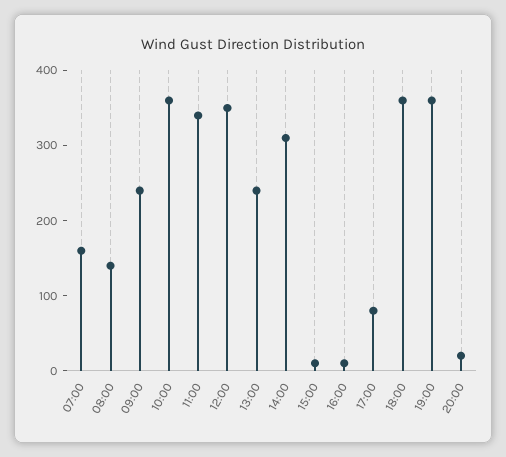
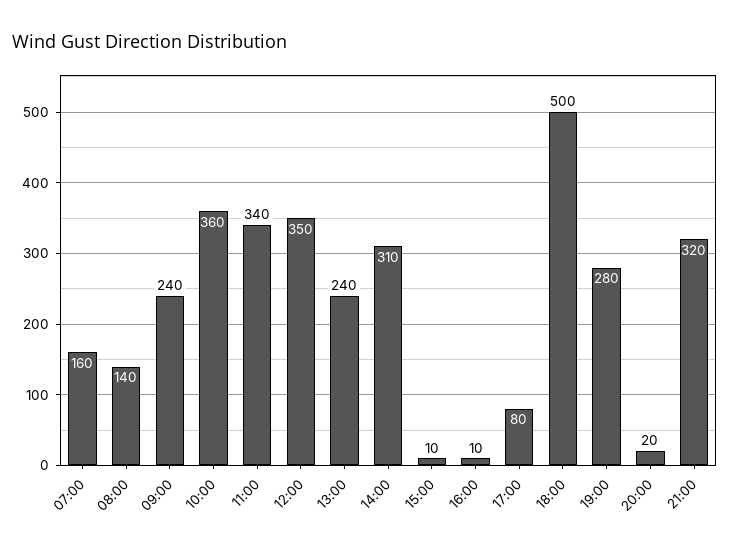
18:00: 360 -> 500
19:00: 360 -> 280
21:00: none -> 320

